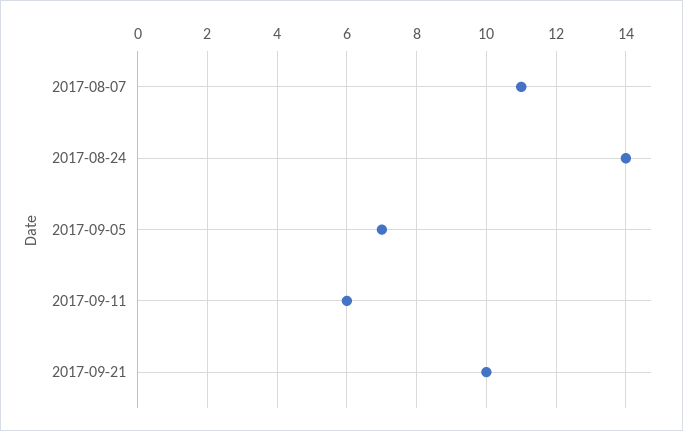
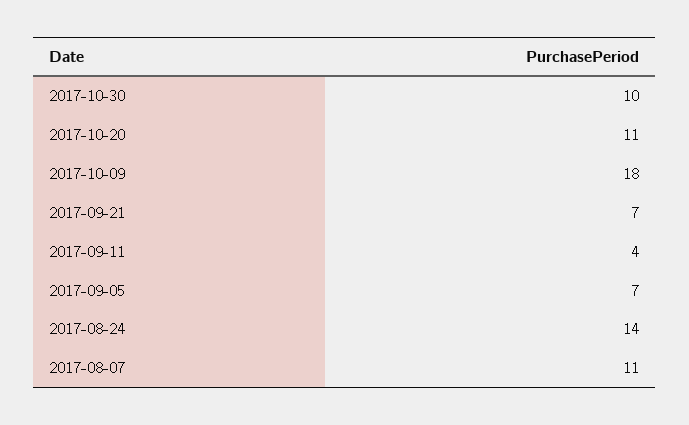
2017-09-11: 6 -> 4
2017-09-21: 10 -> 7
2017-10-30: none -> 10
2017-10-20: none -> 11
2017-10-09: none -> 18

